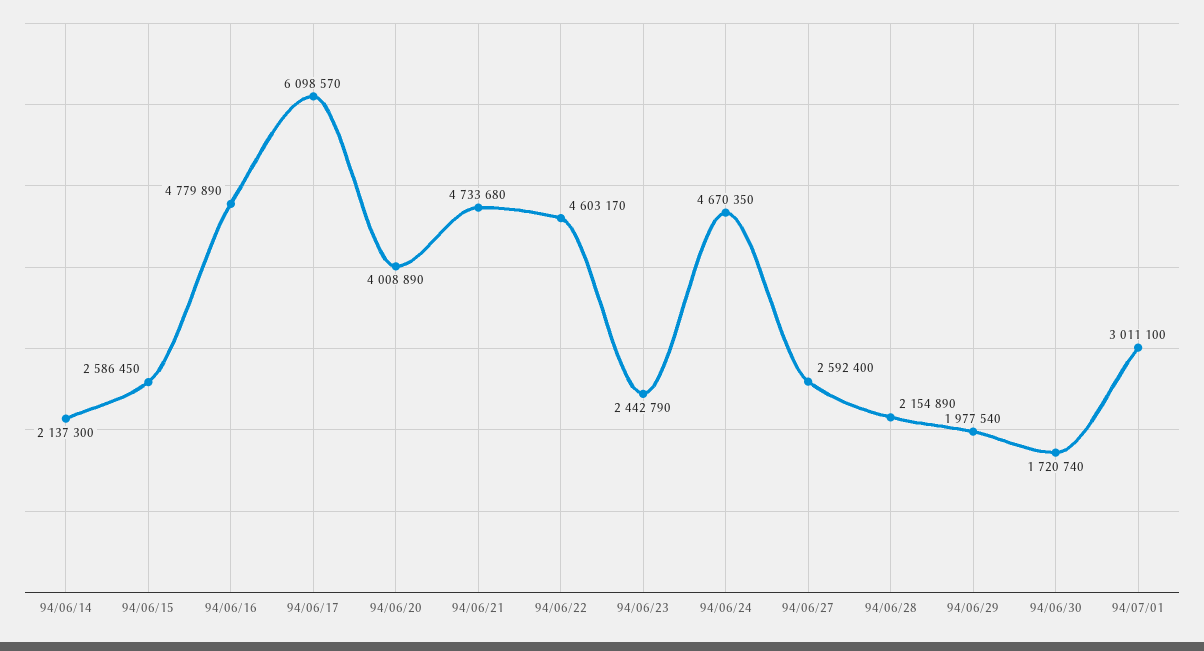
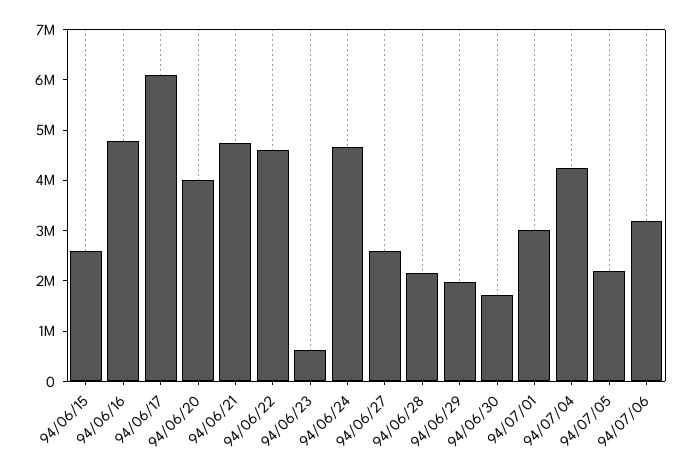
94/06/14: 2137300 -> none
94/06/23: 2442790 -> 600000
94/07/04: none -> 4200000
94/07/05: none -> 2200000
94/07/06: none -> 3200000

